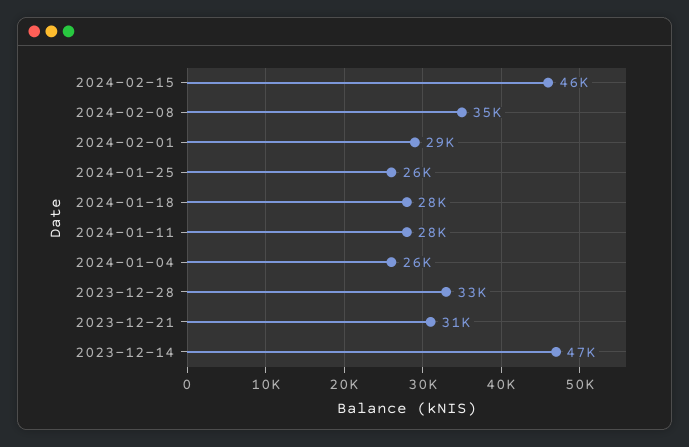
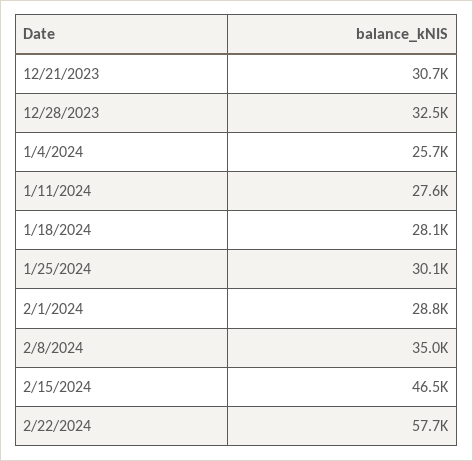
2024-01-25: 26000 -> 30100
2023-12-14: 47000 -> none
2/22/2024: none -> 57700

